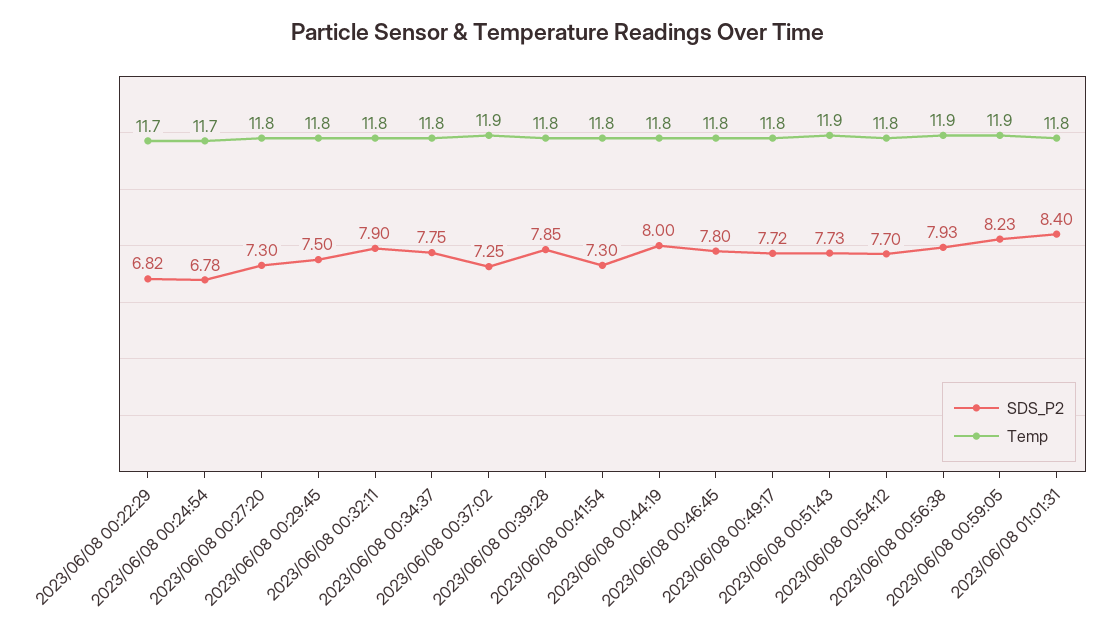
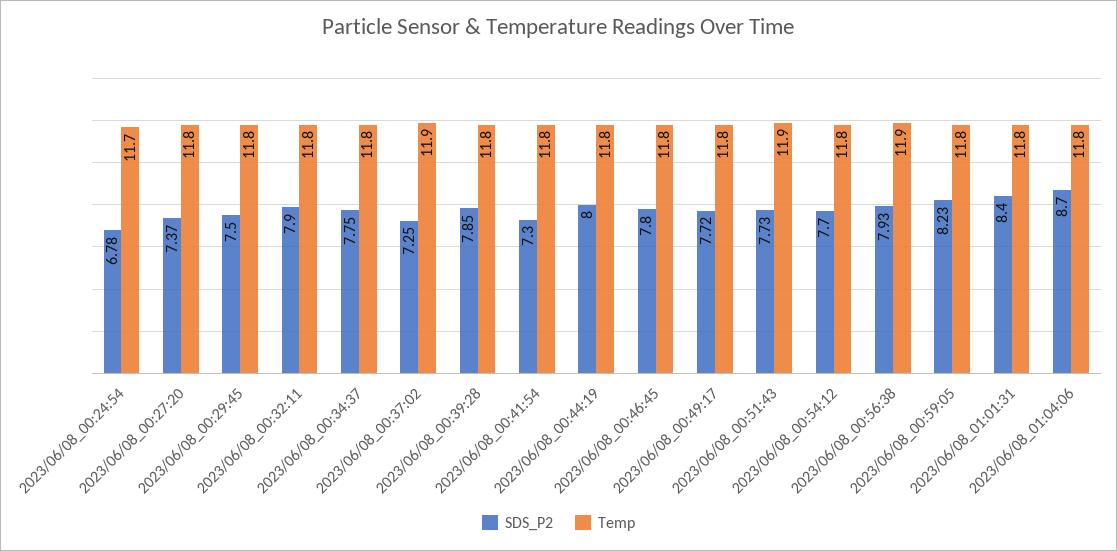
SDS_P2, 2023/06/08 00:22:29: 6.82 -> none
Temp, 2023/06/08 00:22:29: 11.7 -> none
SDS_P2, 2023/06/08 00:27:20: 7.3 -> 7.37
Temp, 2023/06/08 00:59:05: 11.9 -> 11.8
SDS_P2, 2023/06/08_01:04:06: none -> 8.7
Temp, 2023/06/08_01:04:06: none -> 11.8

